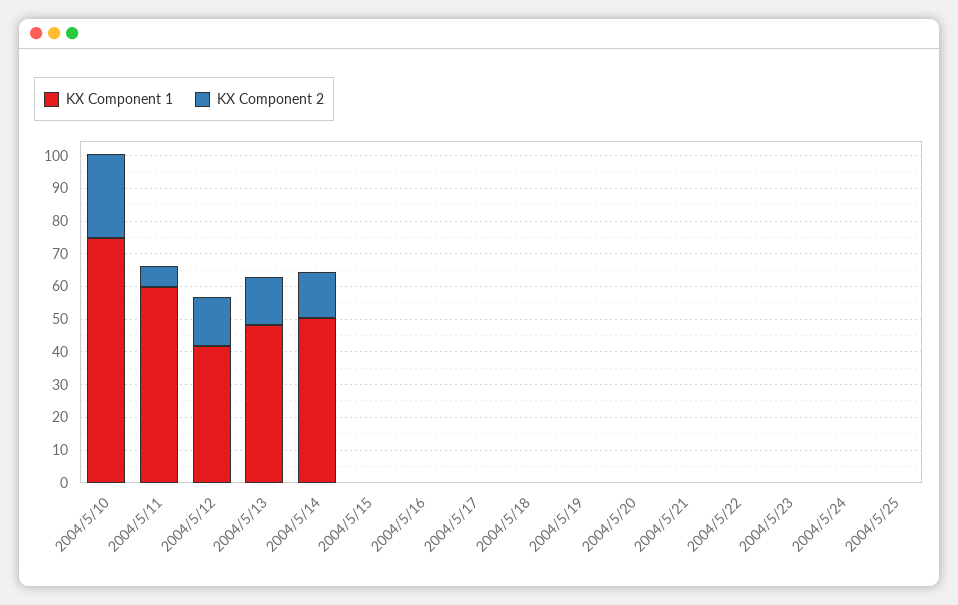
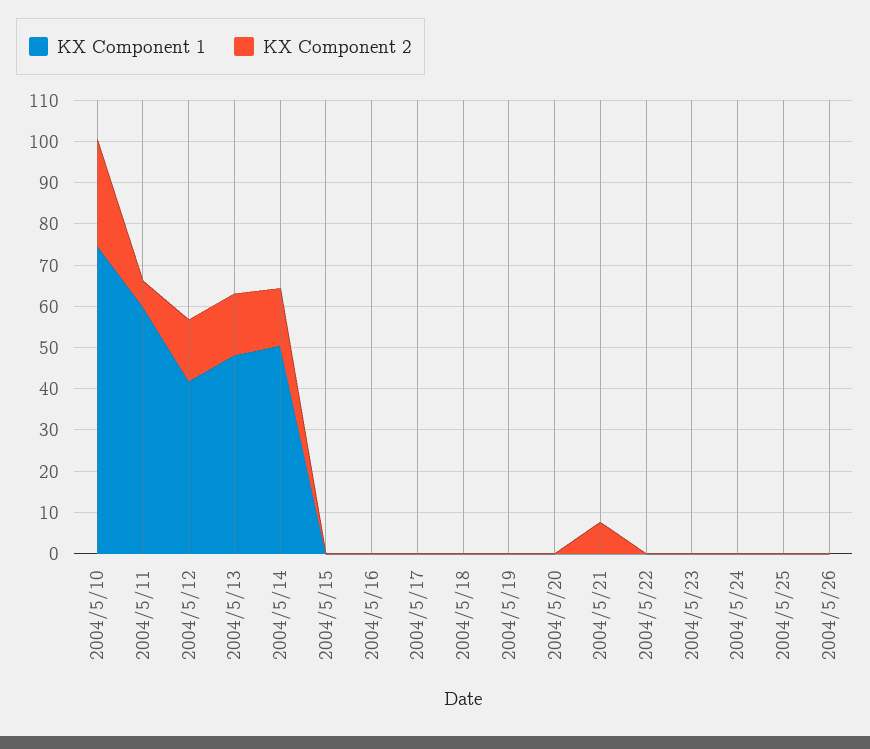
KX Component 2, 2004/5/21: 0 -> 8
KX Component 1, 2004/5/26: none -> 0
KX Component 2, 2004/5/26: none -> 0

